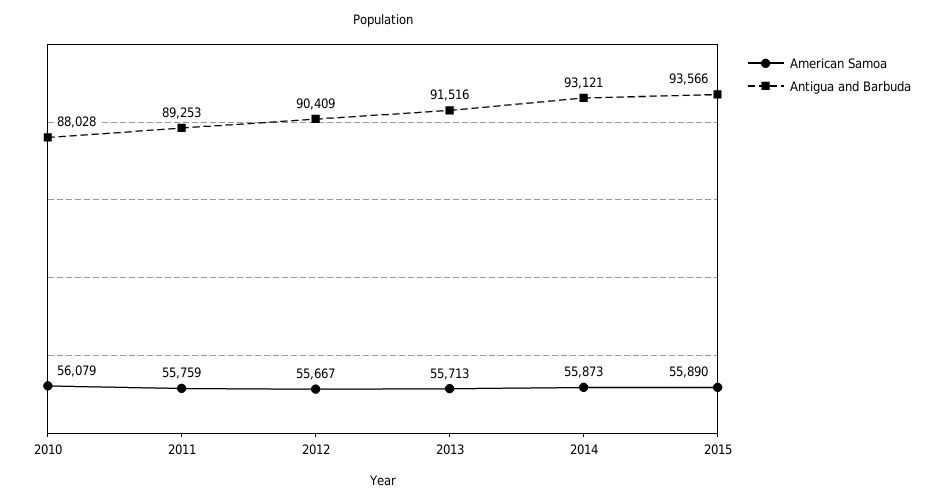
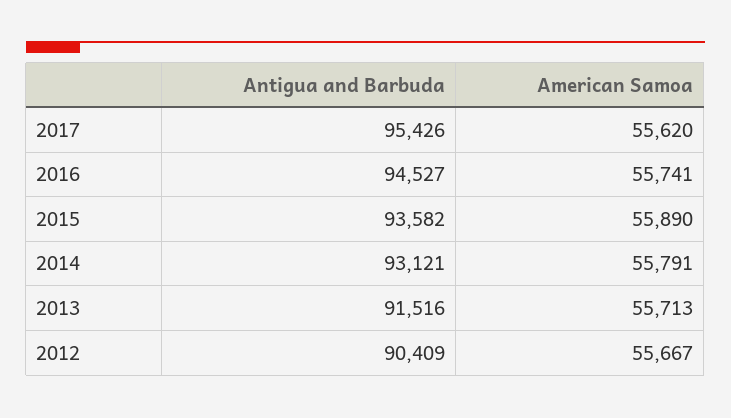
American Samoa, 2010: 56079 -> none
Antigua and Barbuda, 2010: 88028 -> none
American Samoa, 2011: 55759 -> none
Antigua and Barbuda, 2011: 89253 -> none
American Samoa, 2014: 55873 -> 55791
Antigua and Barbuda, 2015: 93566 -> 93582
Antigua and Barbuda, 2017: none -> 95426
American Samoa, 2017: none -> 55620
Antigua and Barbuda, 2016: none -> 94527
American Samoa, 2016: none -> 55741

